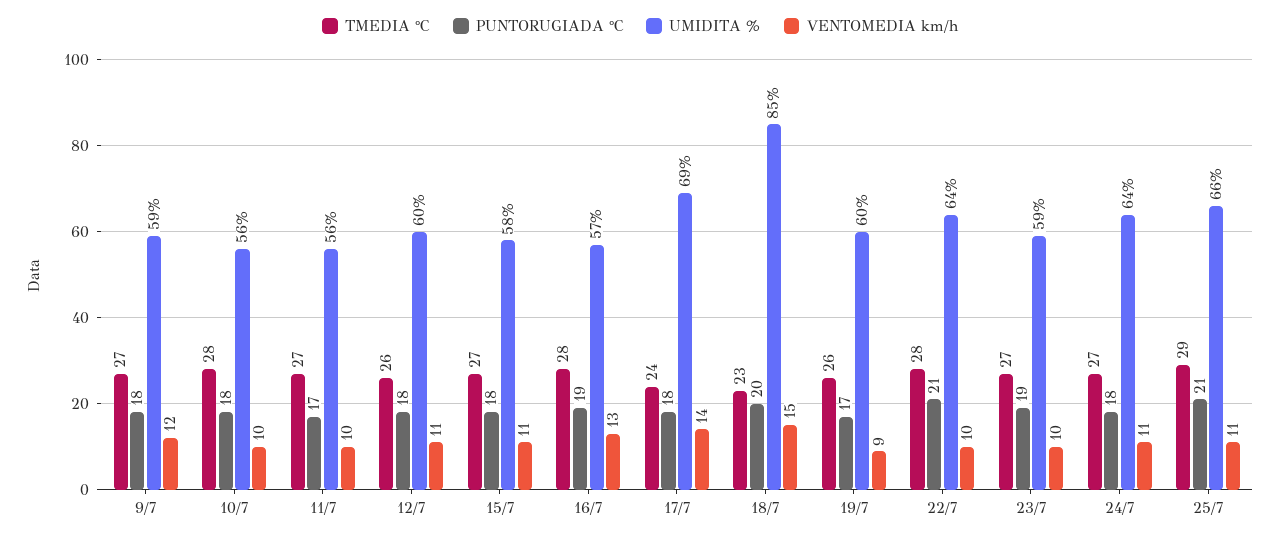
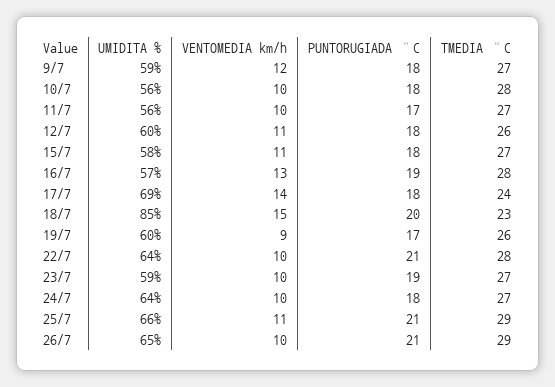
VENTOMEDIA km/h, 24/7: 11 -> 10
UMIDITA %, 26/7: none -> 65
VENTOMEDIA km/h, 26/7: none -> 10
PUNTORUGIADA °C, 26/7: none -> 21
TMEDIA °C, 26/7: none -> 29

